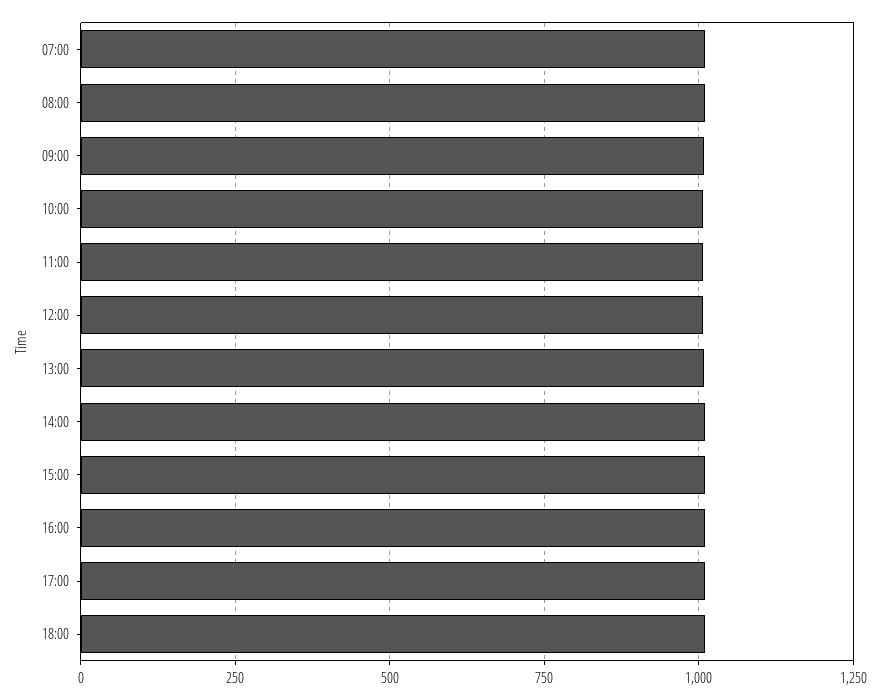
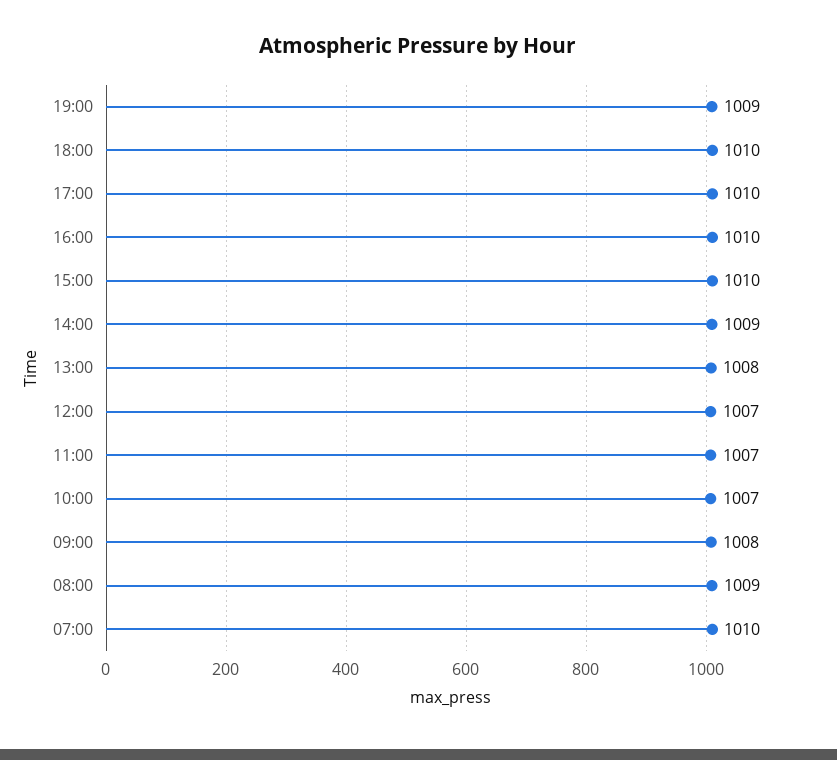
19:00: none -> 1009

